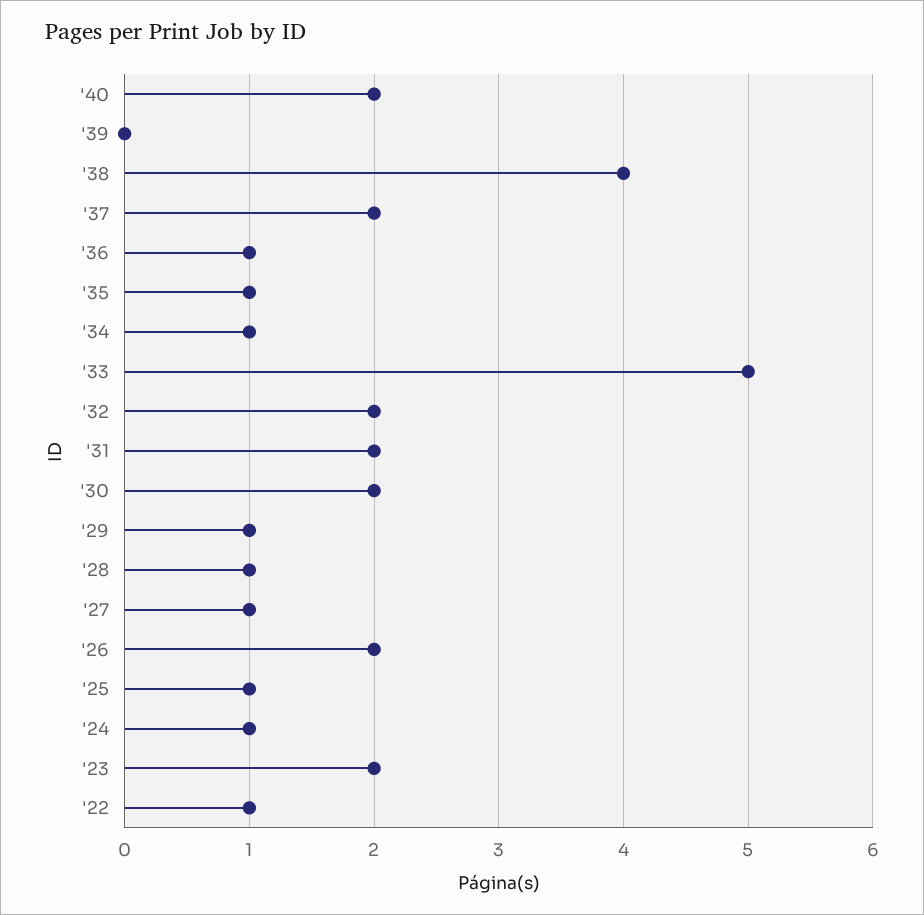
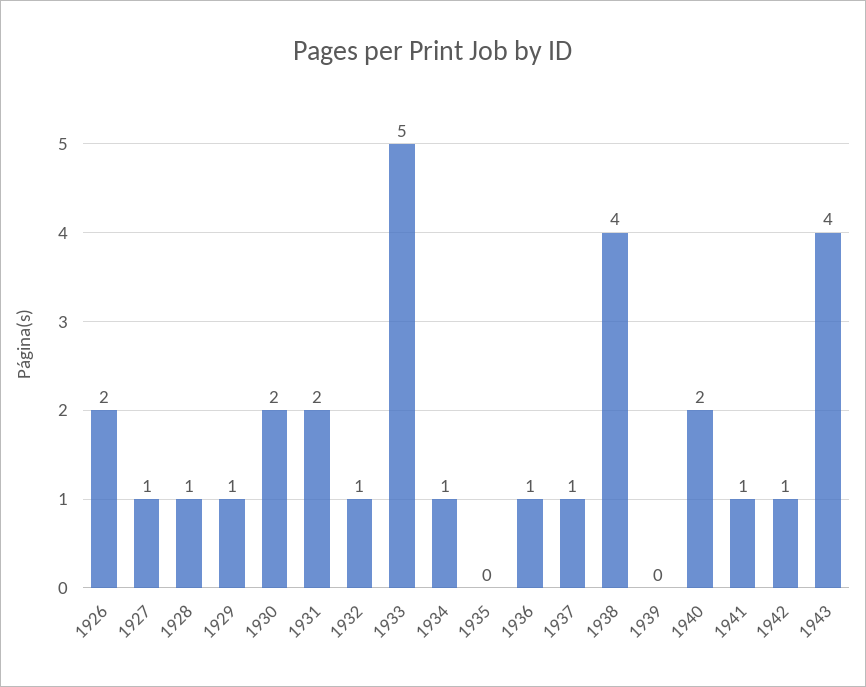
'37: 2 -> 1
'35: 1 -> 0
'32: 2 -> 1
'25: 1 -> none
'24: 1 -> none
'23: 2 -> none
'22: 1 -> none
1941: none -> 1
1942: none -> 1
1943: none -> 4

